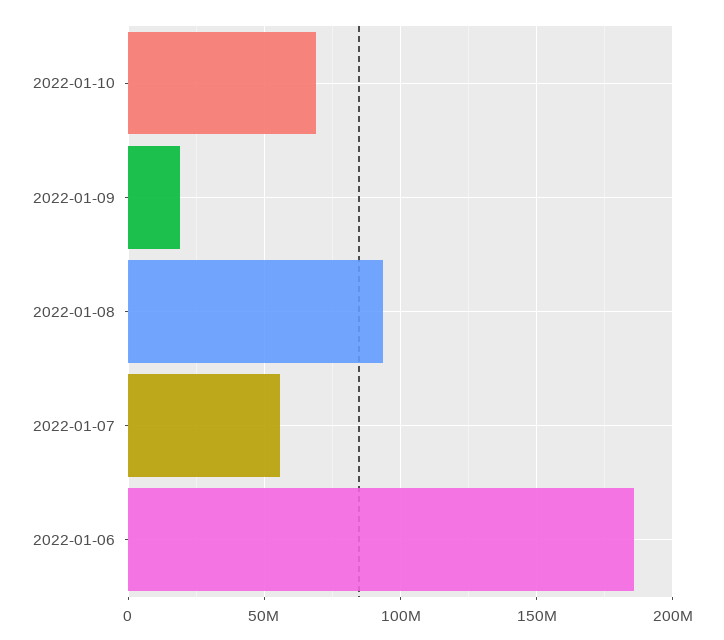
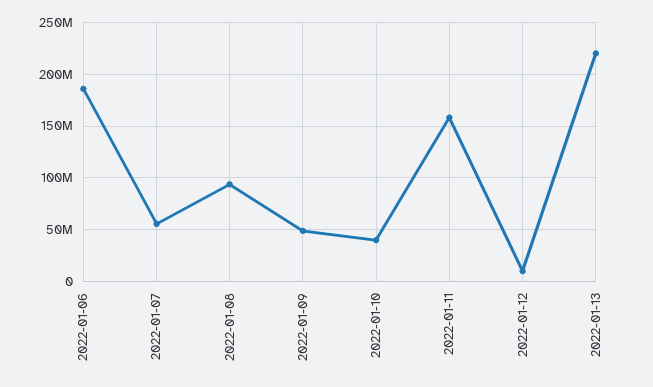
2022-01-10: 70000000 -> 40000000
2022-01-09: 20000000 -> 50000000
2022-01-11: none -> 160000000
2022-01-12: none -> 10000000
2022-01-13: none -> 220000000

